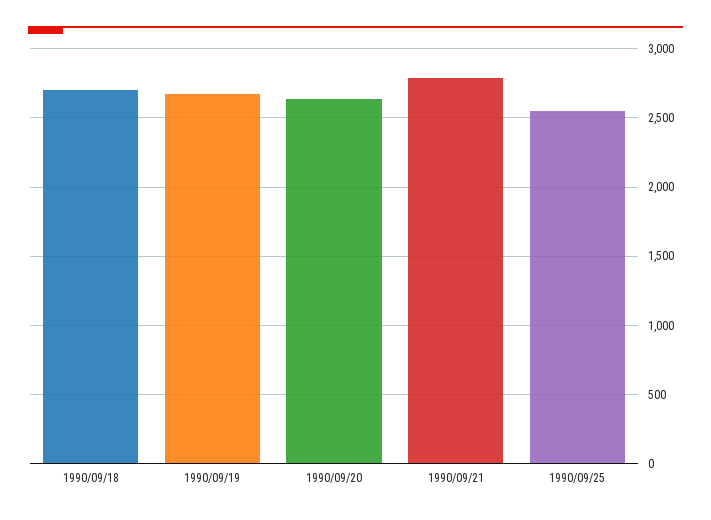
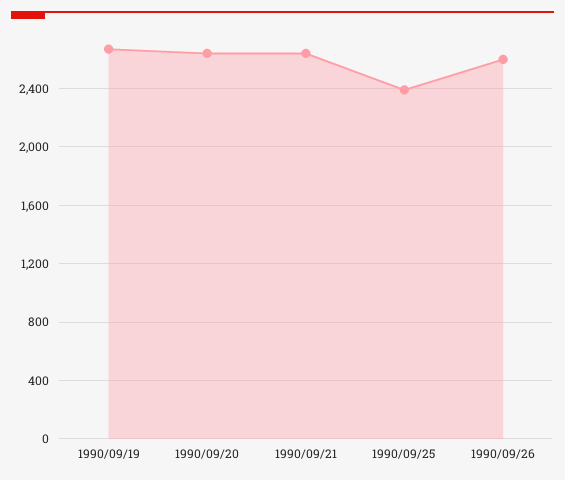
1990/09/18: 2700 -> none
1990/09/21: 2800 -> 2650
1990/09/25: 2550 -> 2400
1990/09/26: none -> 2600

